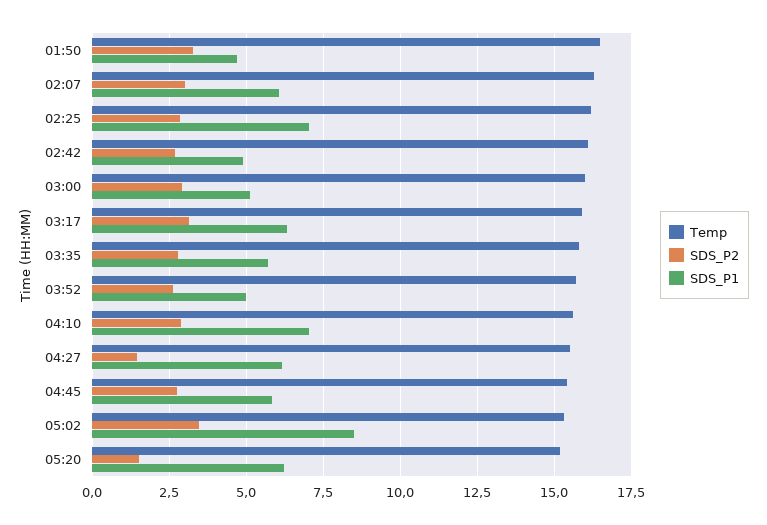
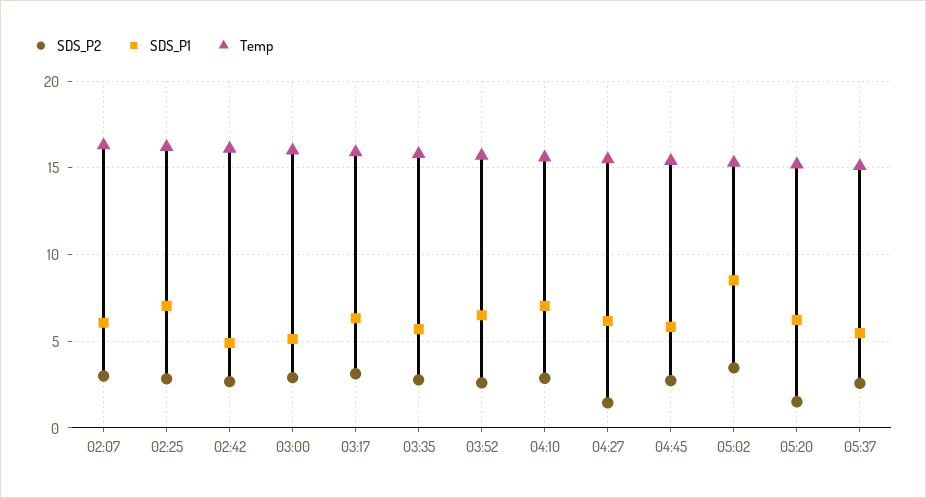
Temp, 01:50: 16.5 -> none
SDS_P2, 01:50: 3.25 -> none
SDS_P1, 01:50: 4.75 -> none
SDS_P1, 03:52: 5 -> 6.5
SDS_P2, 05:37: none -> 2.5
SDS_P1, 05:37: none -> 5.5
Temp, 05:37: none -> 15

